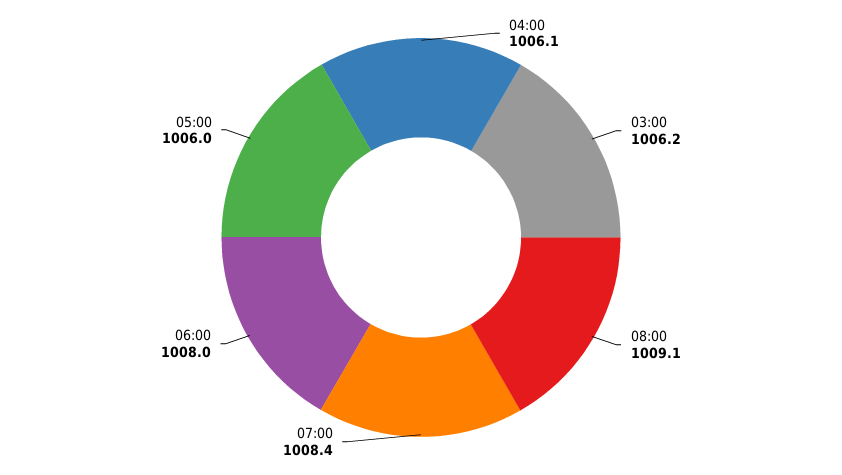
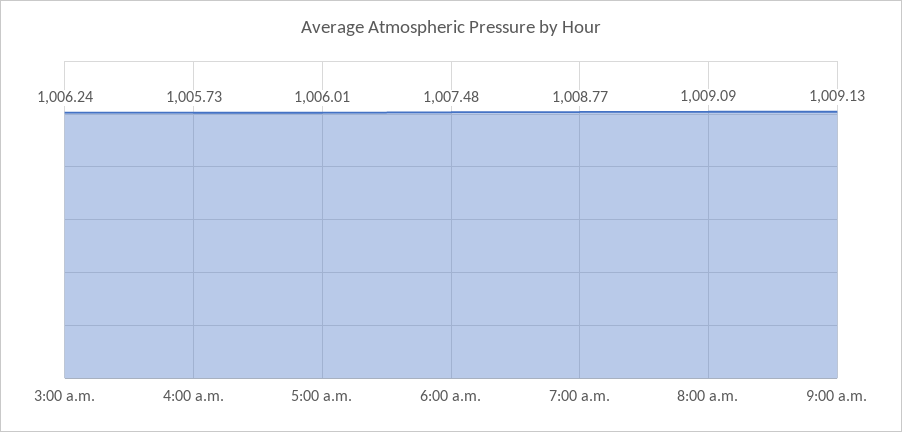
04:00: 1006.1 -> 1005.73
07:00: 1008.4 -> 1008.77
06:00: 1008 -> 1007.48
9:00 a.m.: none -> 1009.13

